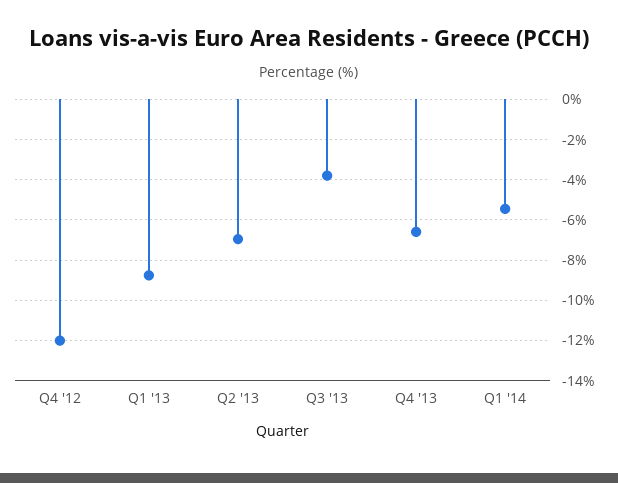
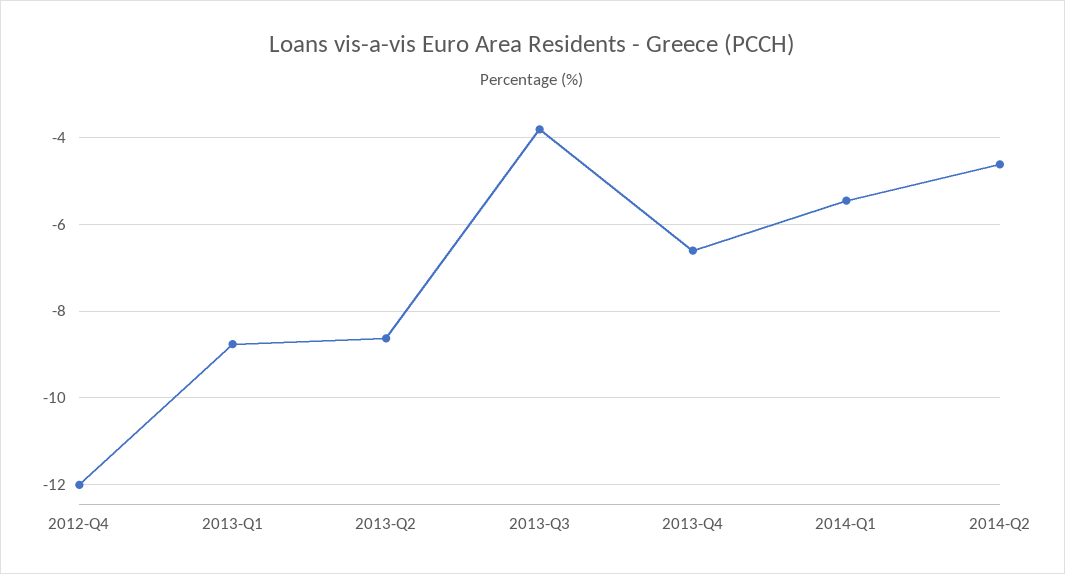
Q2 '13: -7 -> -8.6
2014-Q2: none -> -4.6

